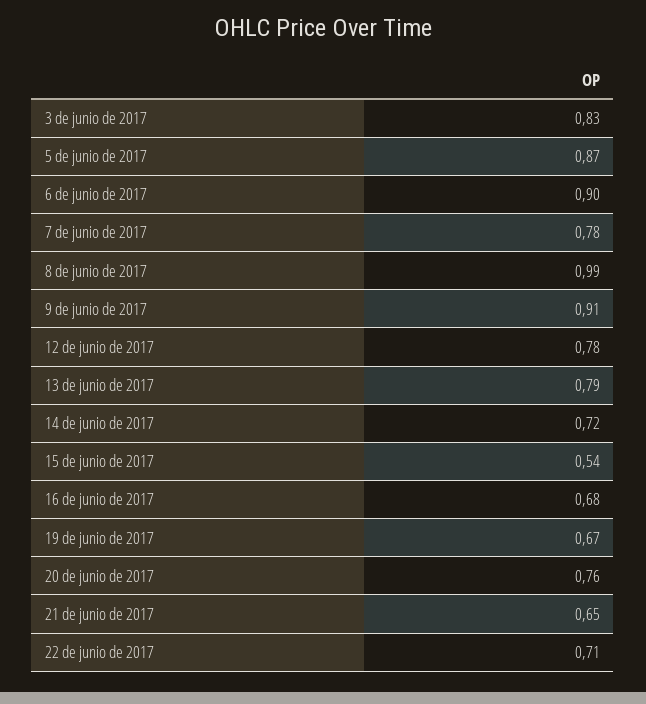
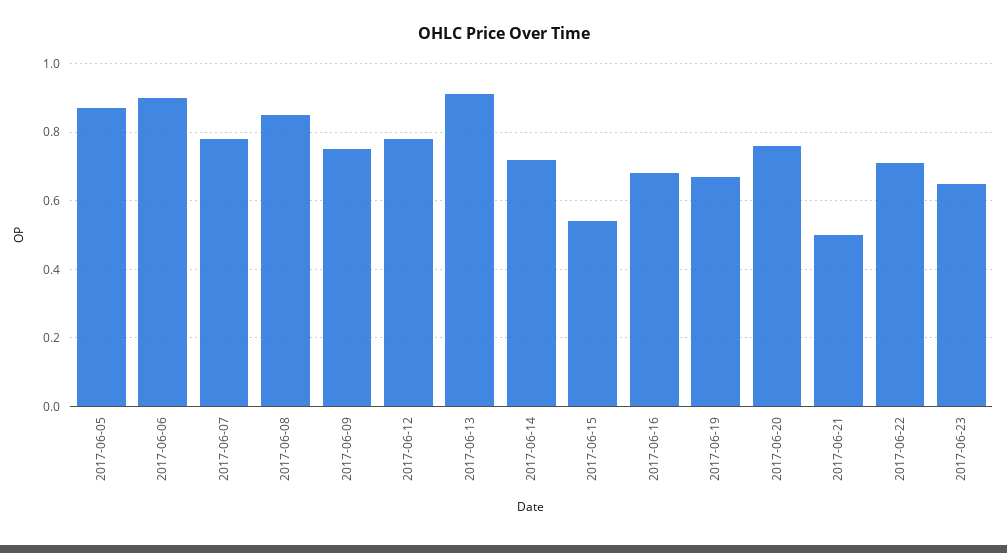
3 de junio de 2017: 0.83 -> none
8 de junio de 2017: 0.99 -> 0.85
9 de junio de 2017: 0.91 -> 0.75
13 de junio de 2017: 0.79 -> 0.9
21 de junio de 2017: 0.65 -> 0.5
2017-06-23: none -> 0.65

